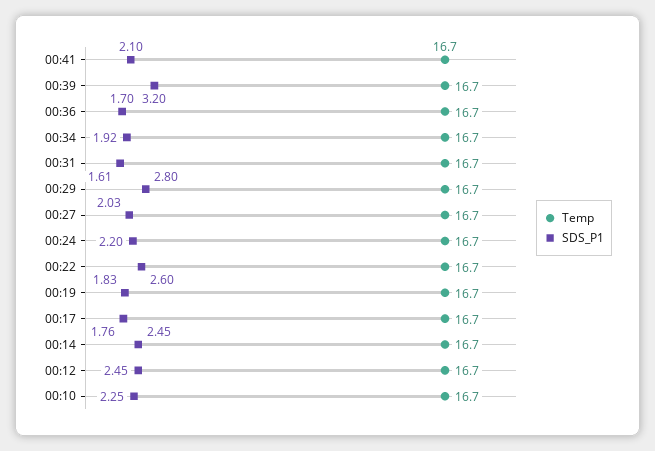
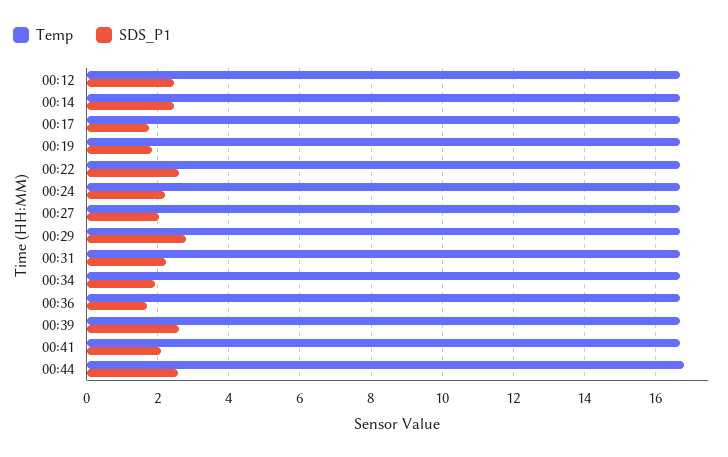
SDS_P1, 00:39: 3.2 -> 2.6
SDS_P1, 00:31: 1.61 -> 2.2
Temp, 00:10: 16.7 -> none
SDS_P1, 00:10: 2.25 -> none
Temp, 00:44: none -> 16.8
SDS_P1, 00:44: none -> 2.6

